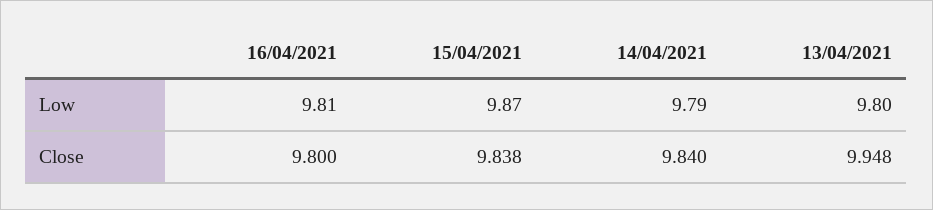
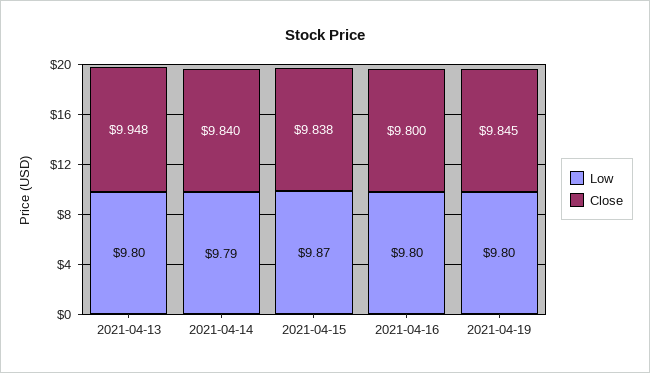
Low, 16/04/2021: 9.81 -> 9.8
Low, 2021-04-19: none -> 9.8
Close, 2021-04-19: none -> 9.845

